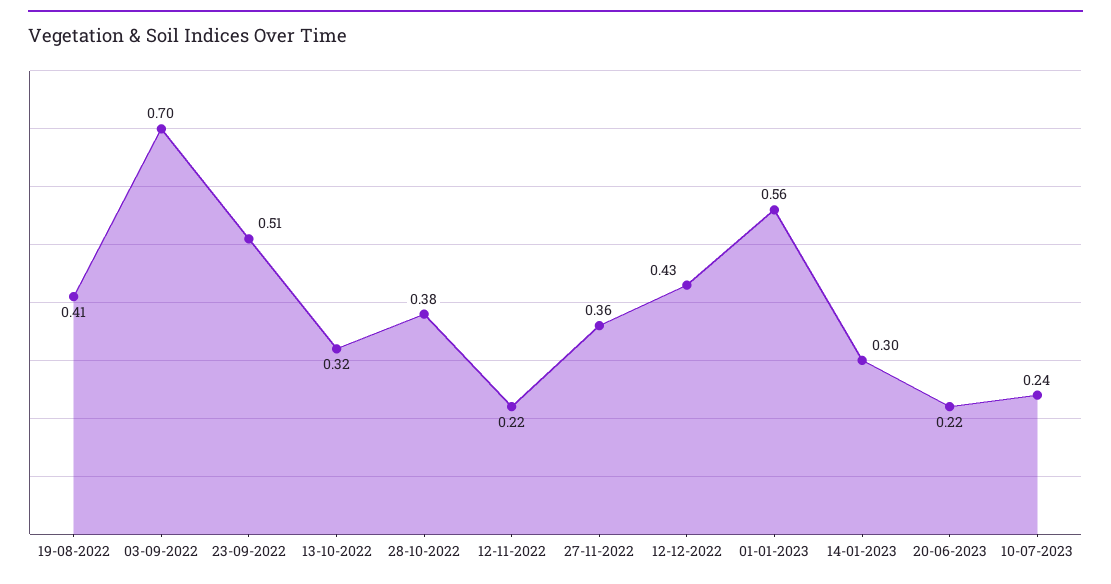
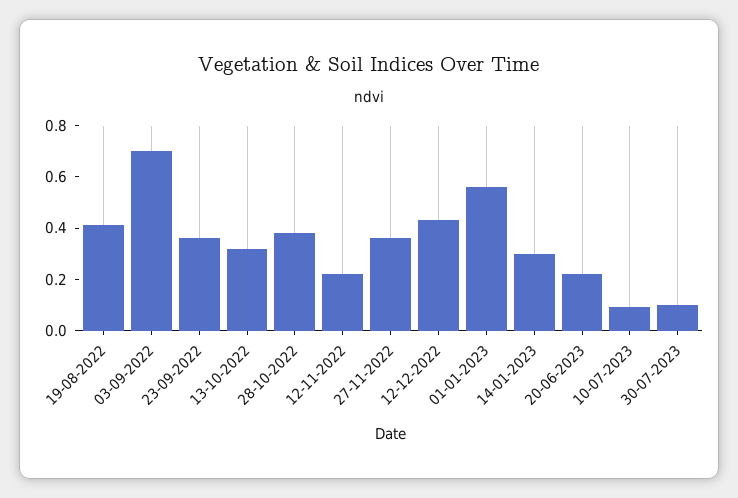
23-09-2022: 0.51 -> 0.35
10-07-2023: 0.24 -> 0.1
30-07-2023: none -> 0.1

